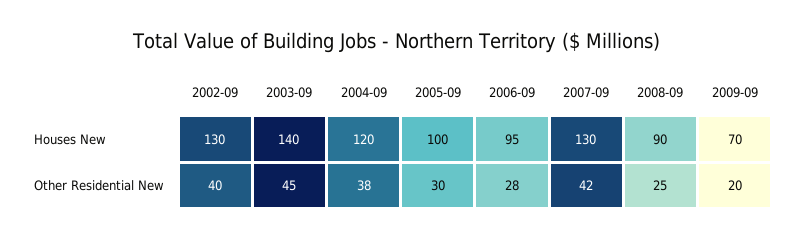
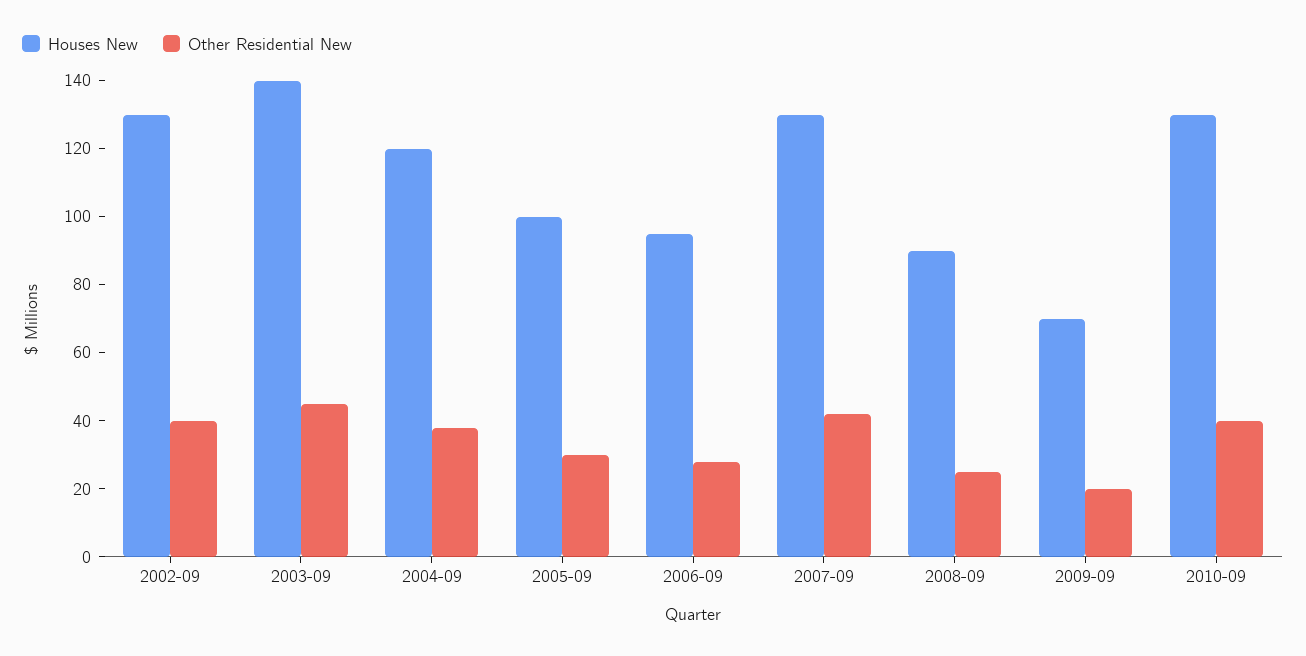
Houses New, 2010-09: none -> 130
Other Residential New, 2010-09: none -> 40

